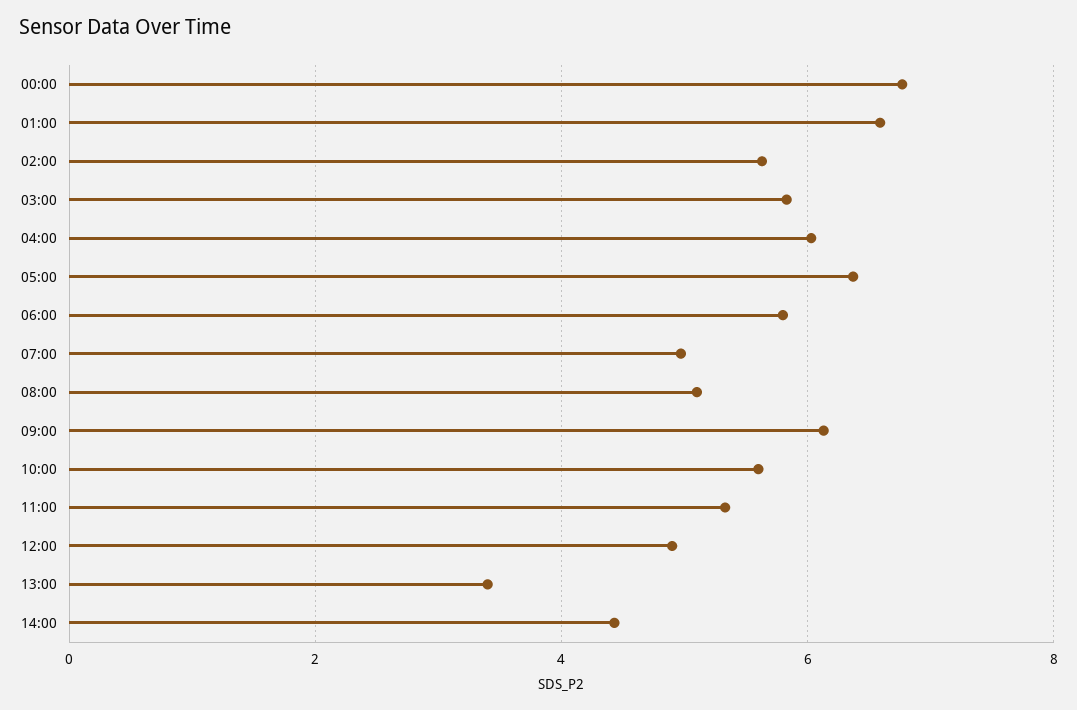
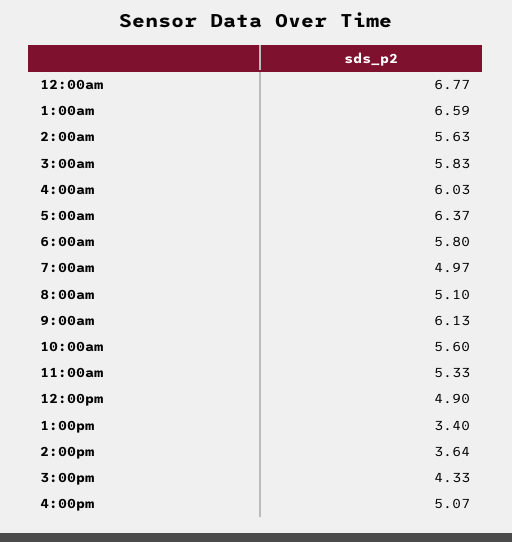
14:00: 4.4 -> 3.64
3:00pm: none -> 4.33
4:00pm: none -> 5.07

